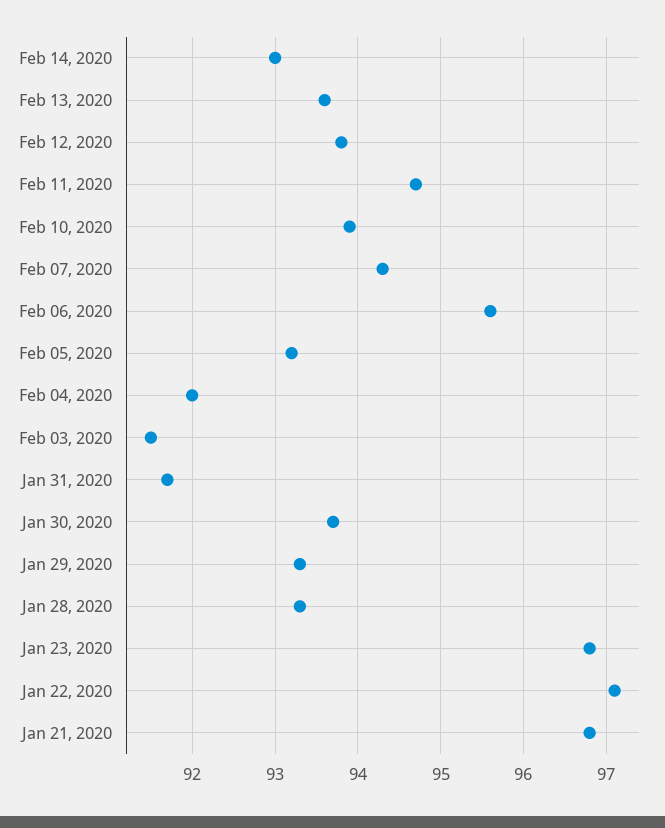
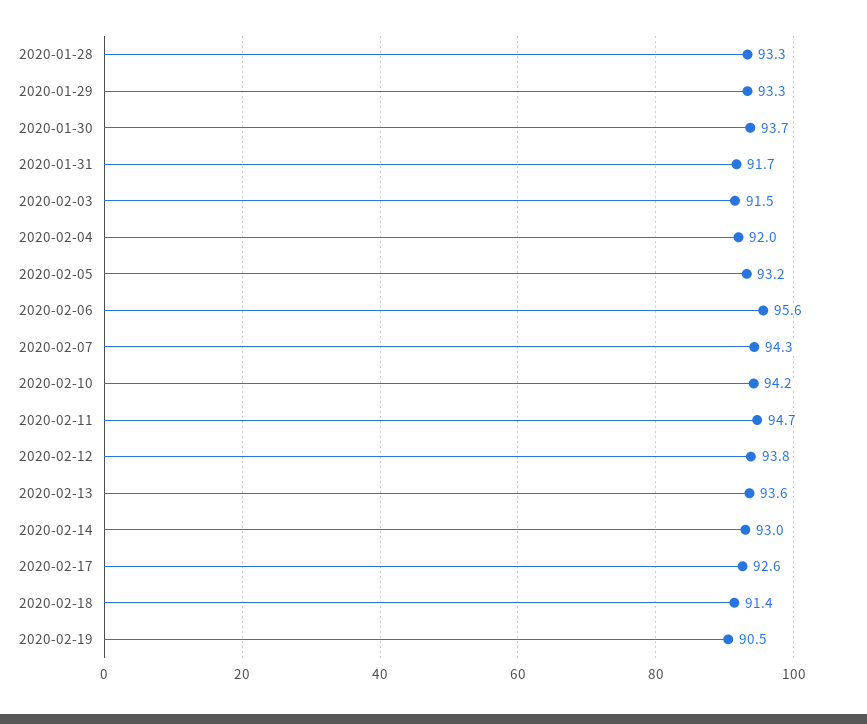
Feb 10, 2020: 93.9 -> 94.2
Jan 23, 2020: 96.8 -> none
Jan 22, 2020: 97.1 -> none
Jan 21, 2020: 96.8 -> none
2020-02-17: none -> 92.6
2020-02-18: none -> 91.4
2020-02-19: none -> 90.5

